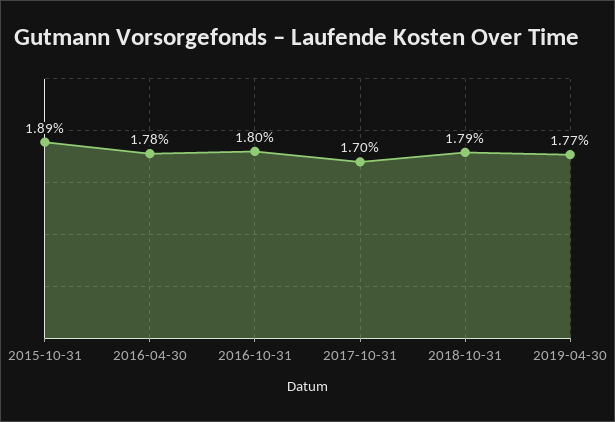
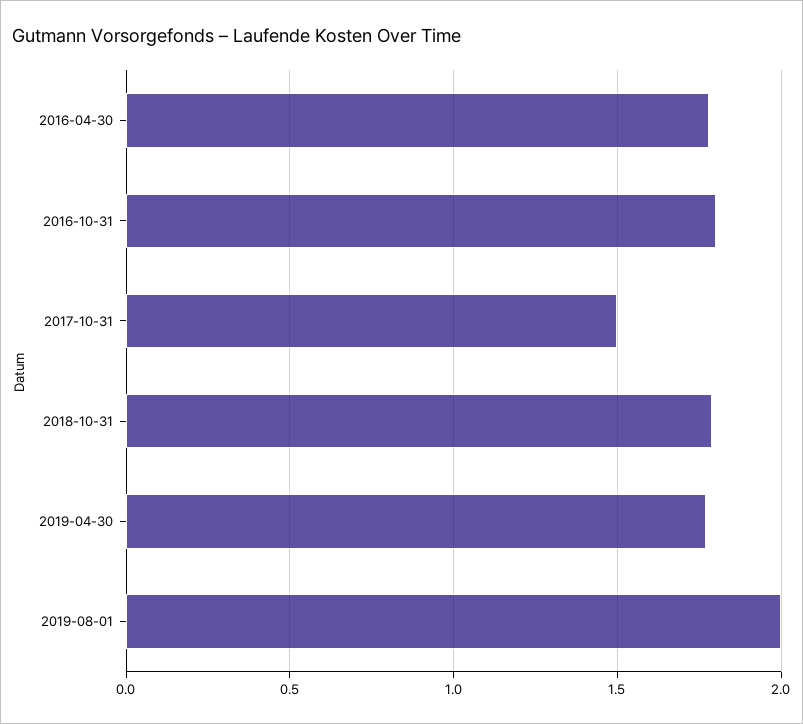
2015-10-31: 1.89 -> none
2017-10-31: 1.7 -> 1.5
2019-08-01: none -> 2

